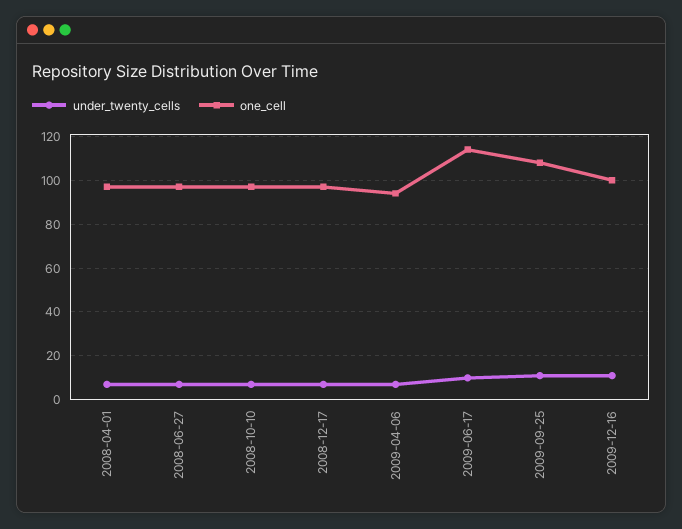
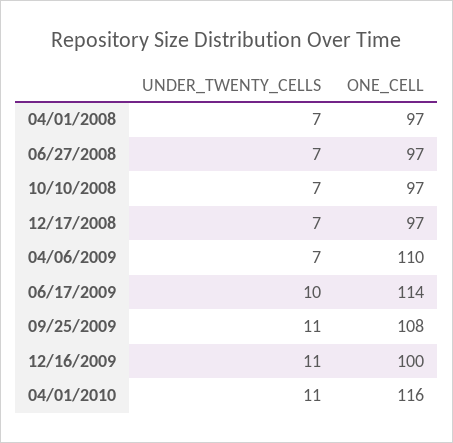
one_cell, 2009-04-06: 95 -> 110
under_twenty_cells, 04/01/2010: none -> 11
one_cell, 04/01/2010: none -> 116

